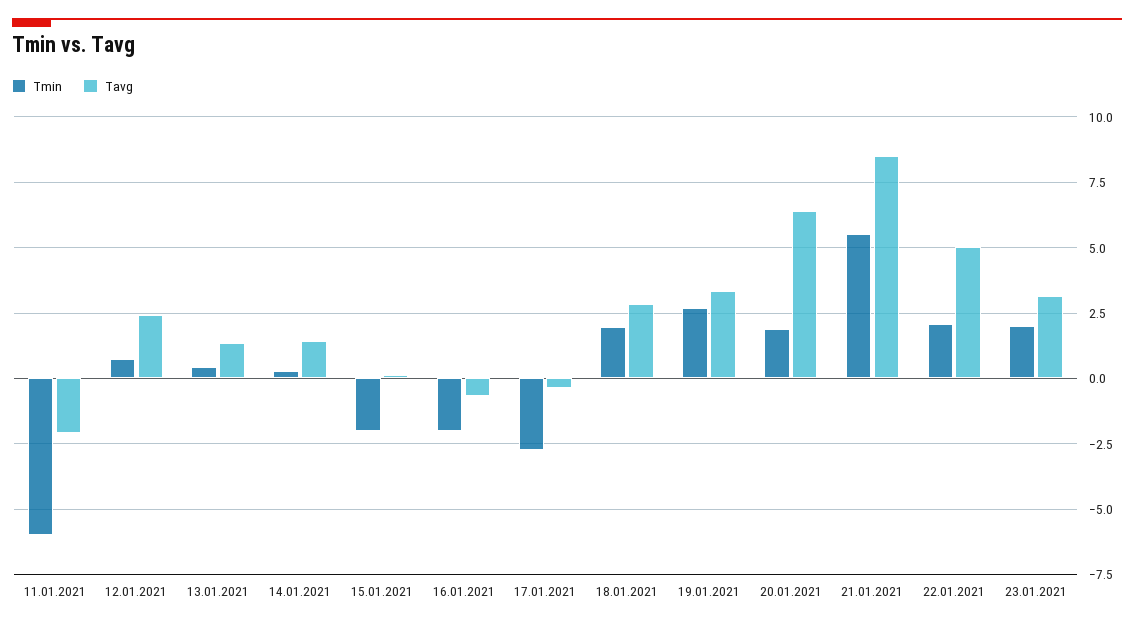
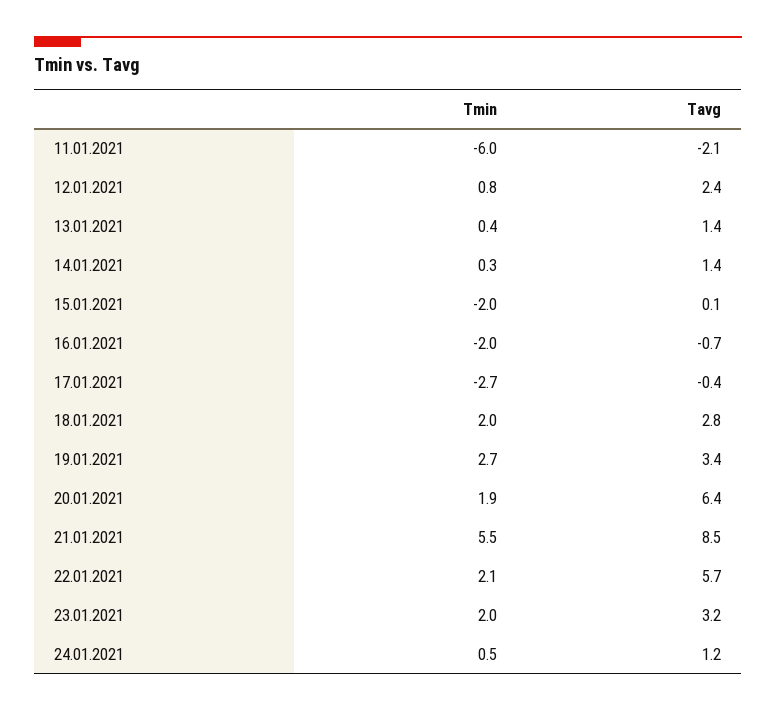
Tavg, 22.01.2021: 5 -> 5.7
Tmin, 24.01.2021: none -> 0.5
Tavg, 24.01.2021: none -> 1.2

